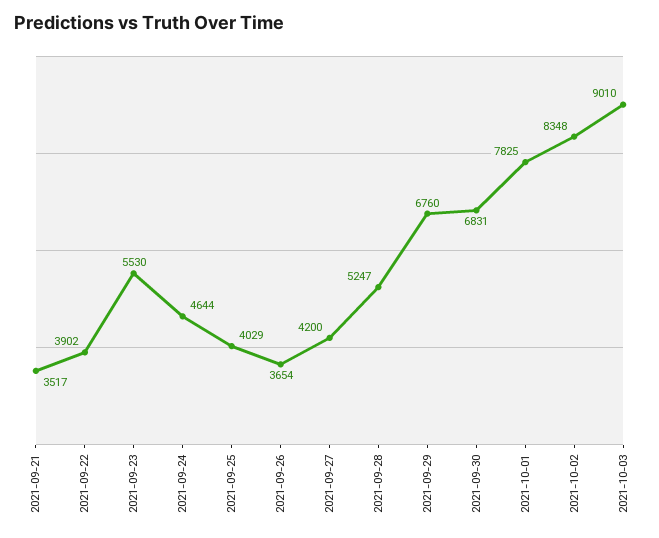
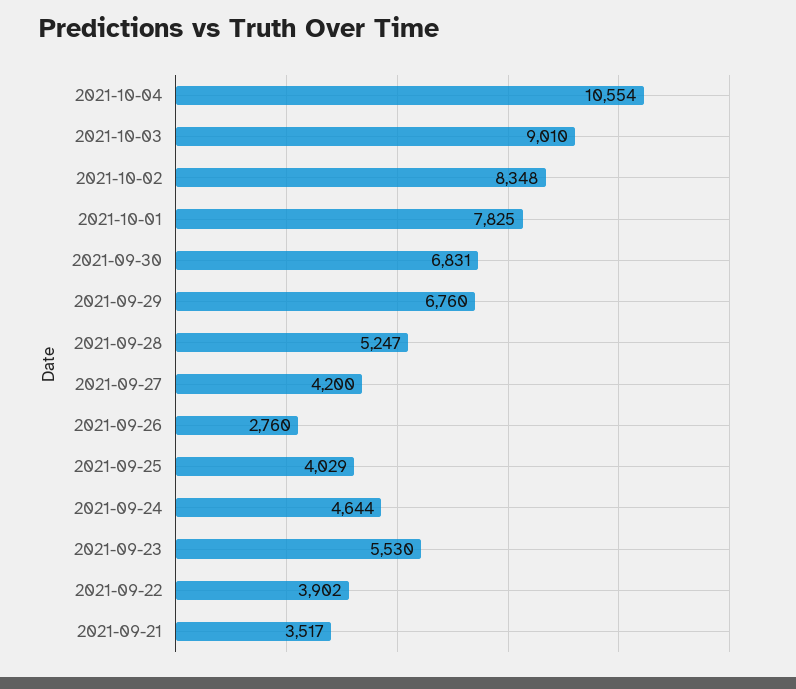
2021-09-26: 3654 -> 2760
2021-10-04: none -> 10554

